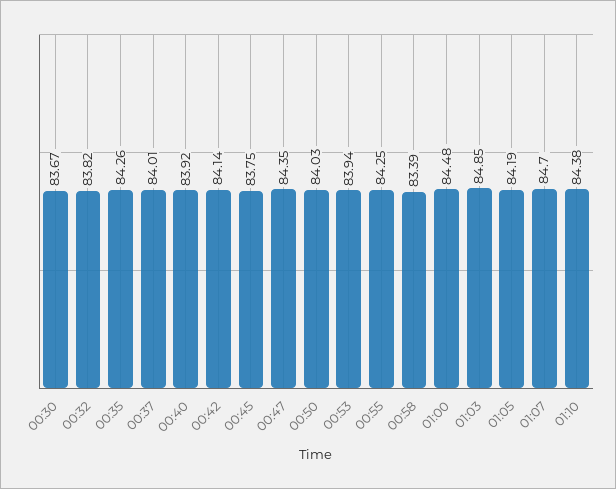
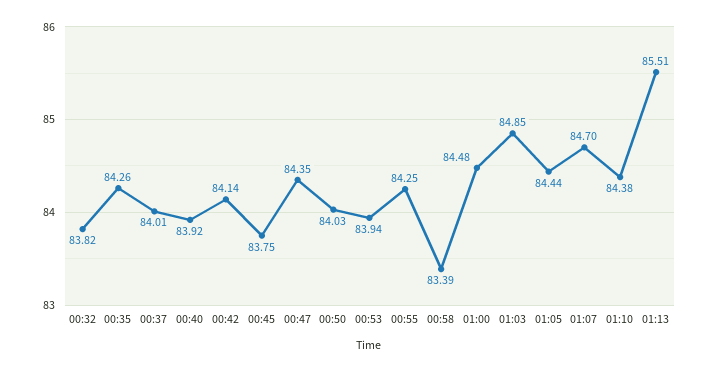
00:30: 83.67 -> none
01:05: 84.19 -> 84.44
01:13: none -> 85.51

